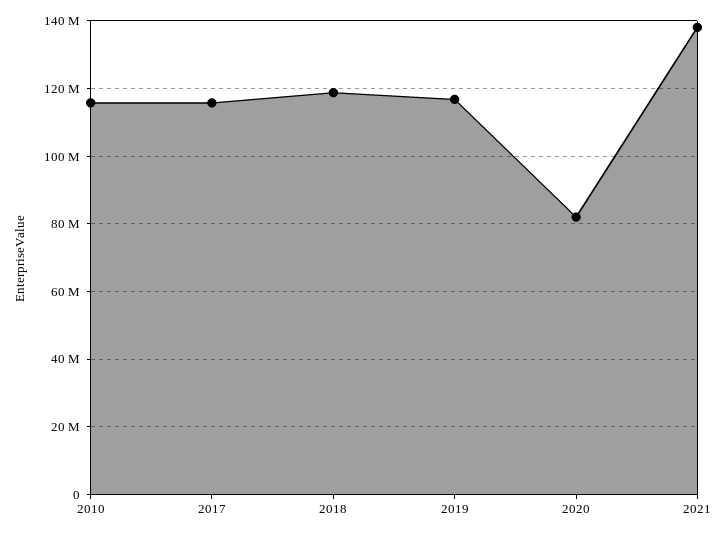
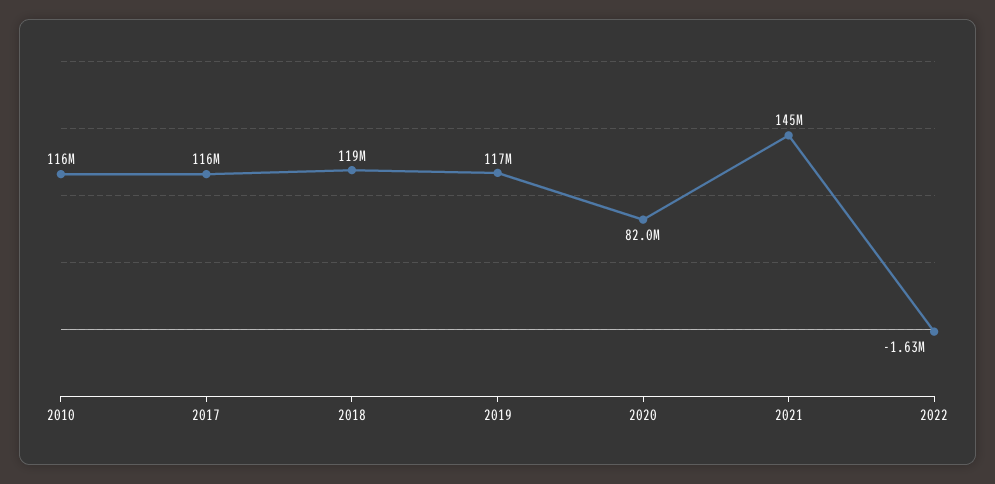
2021: 138000000 -> 145000000
2022: none -> -1630000

